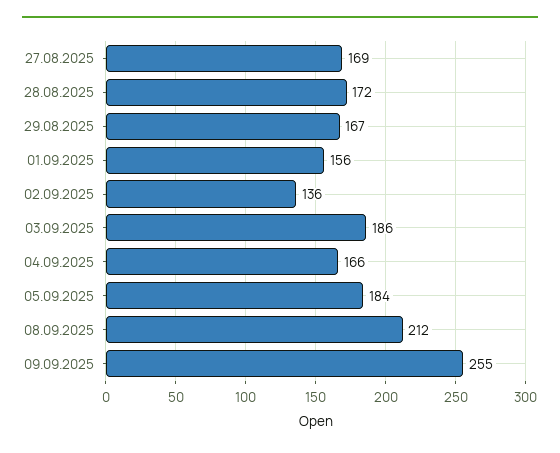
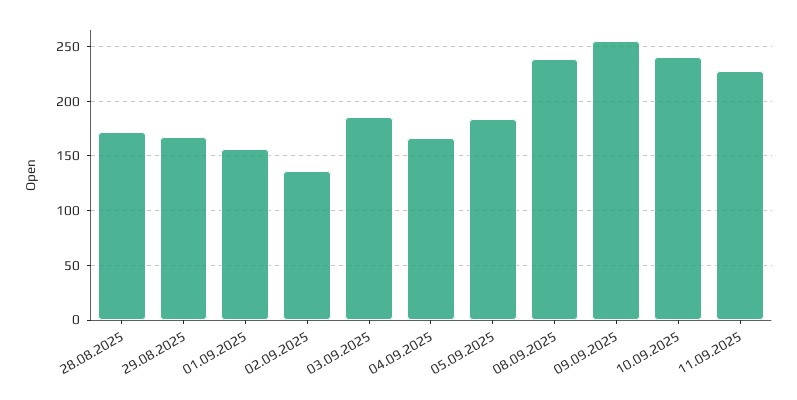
27.08.2025: 169 -> none
08.09.2025: 212 -> 240
10.09.2025: none -> 240
11.09.2025: none -> 230

